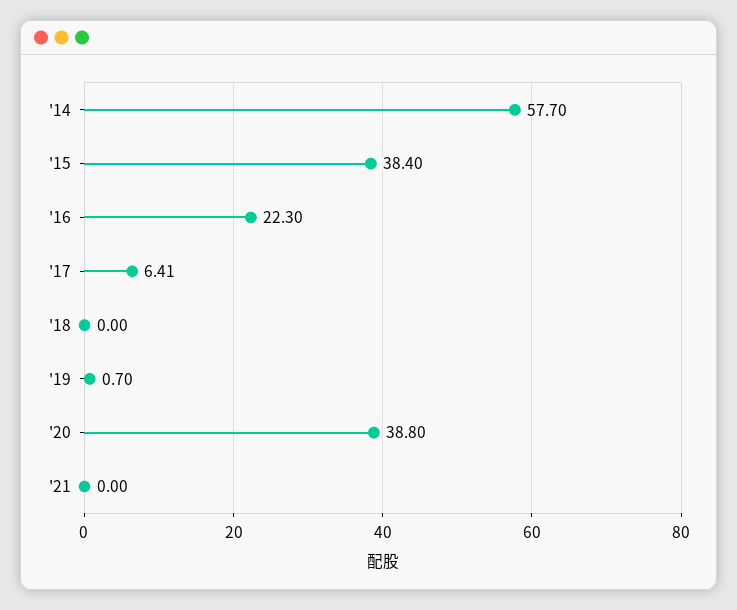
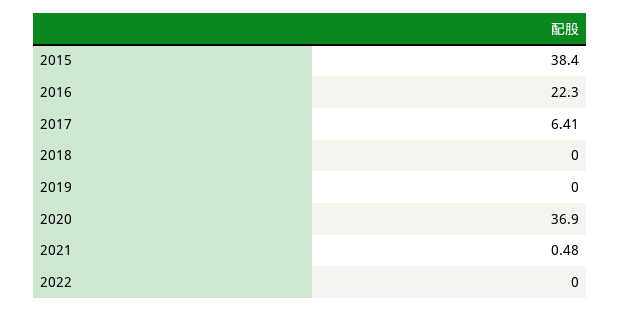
'14: 57.7 -> none
'19: 0.7 -> 0
'20: 38.8 -> 36.9
'21: 0 -> 0.48
2022: none -> 0

